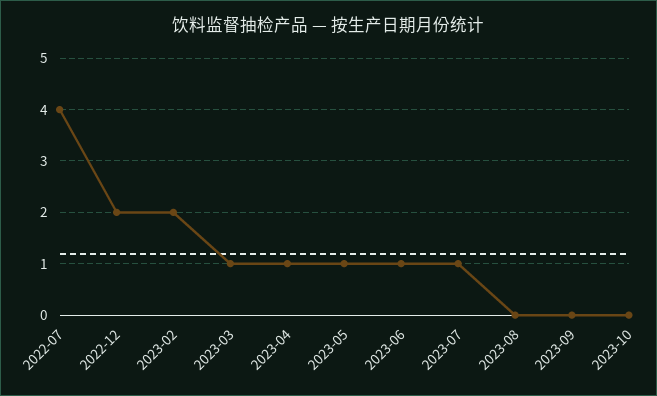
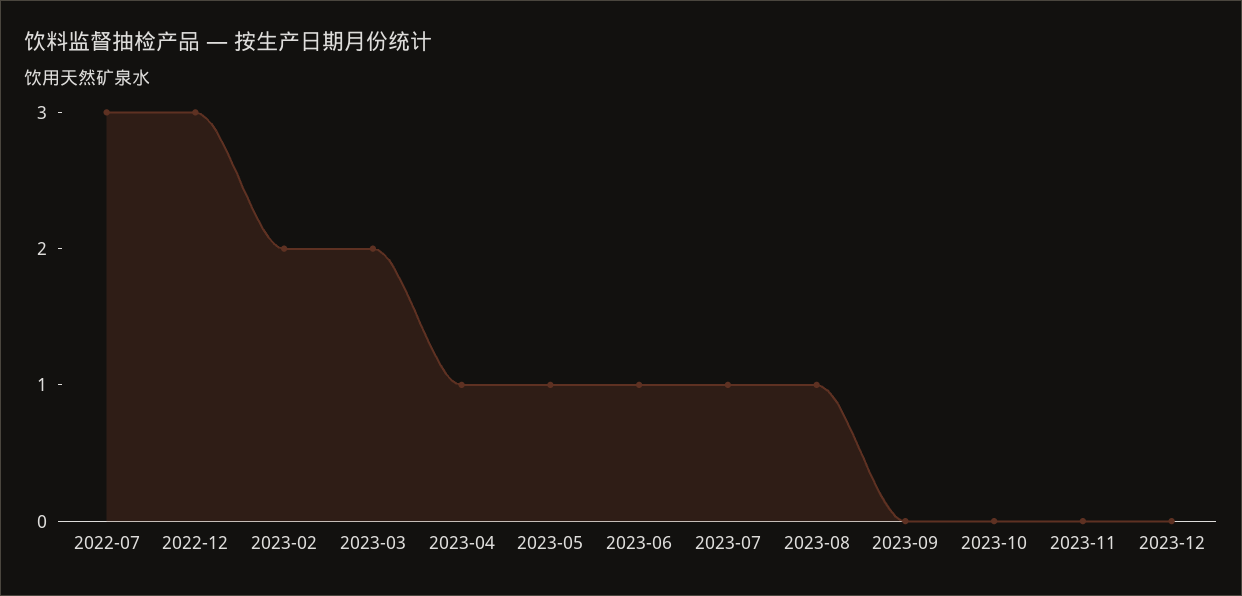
2022-07: 4 -> 3
2022-12: 2 -> 3
2023-03: 1 -> 2
2023-08: 0 -> 1
2023-11: none -> 0
2023-12: none -> 0

